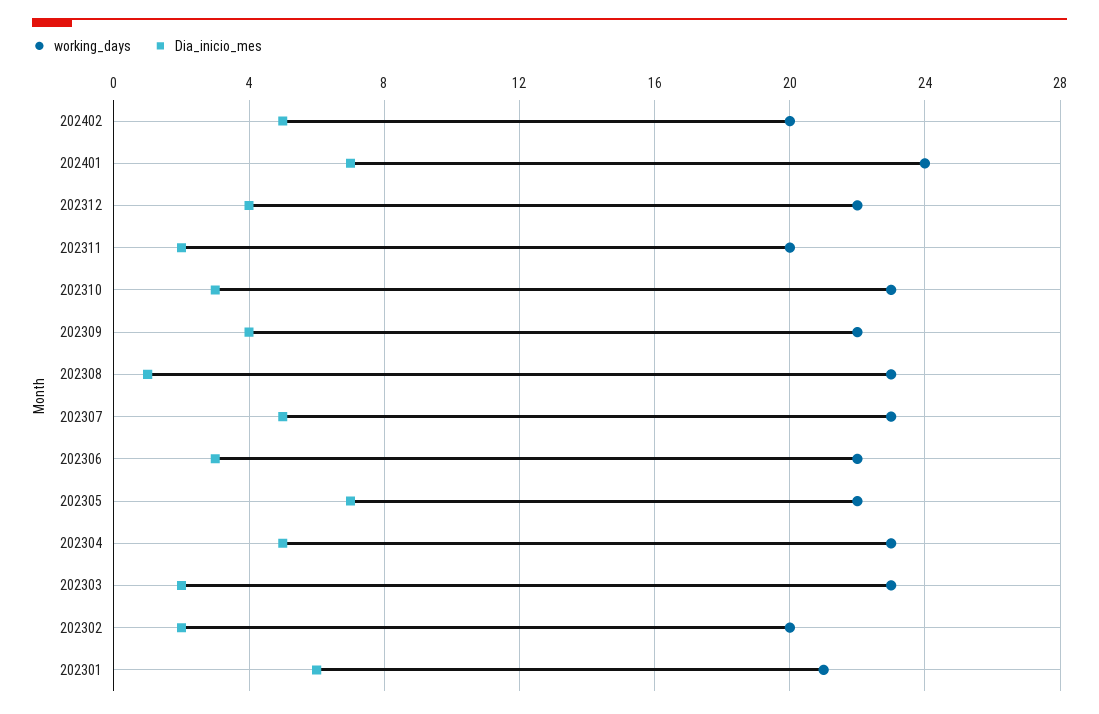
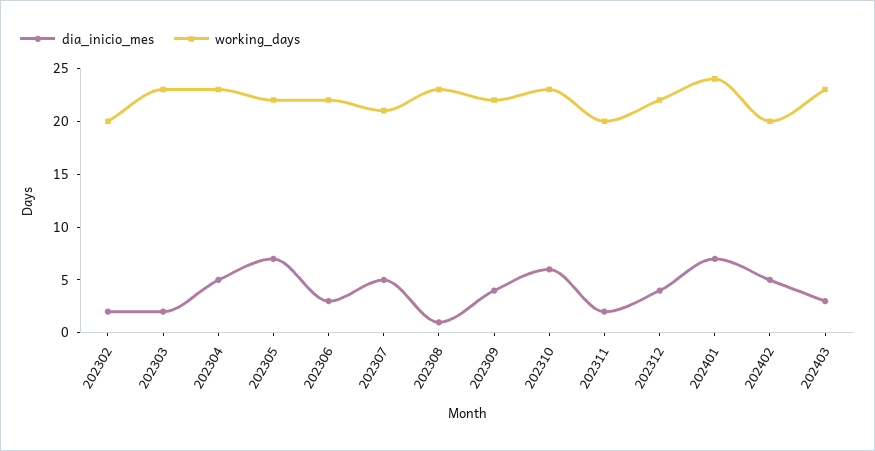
Dia_inicio_mes, 202310: 3 -> 6
working_days, 202307: 23 -> 21
working_days, 202301: 21 -> none
Dia_inicio_mes, 202301: 6 -> none
Dia_inicio_mes, 202403: none -> 3
working_days, 202403: none -> 23

